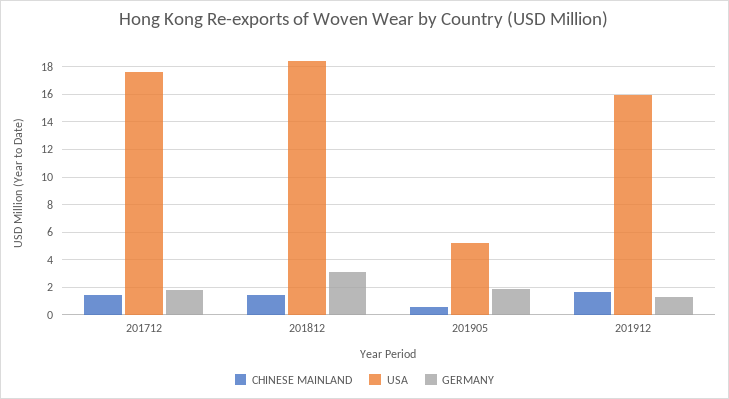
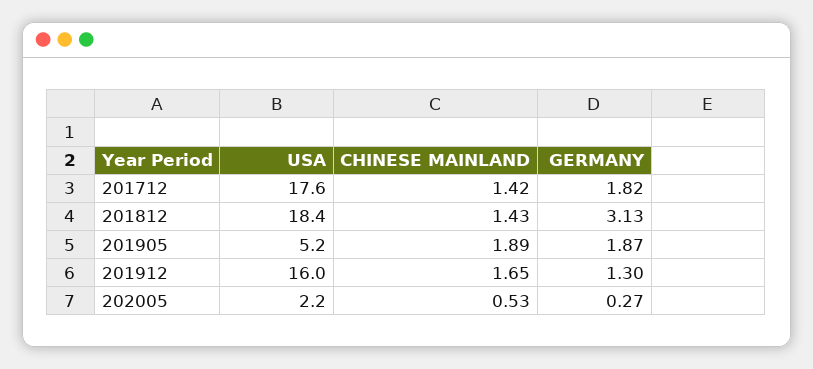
CHINESE MAINLAND, 201905: 0.5 -> 1.89
USA, 202005: none -> 2.2
CHINESE MAINLAND, 202005: none -> 0.53
GERMANY, 202005: none -> 0.27

